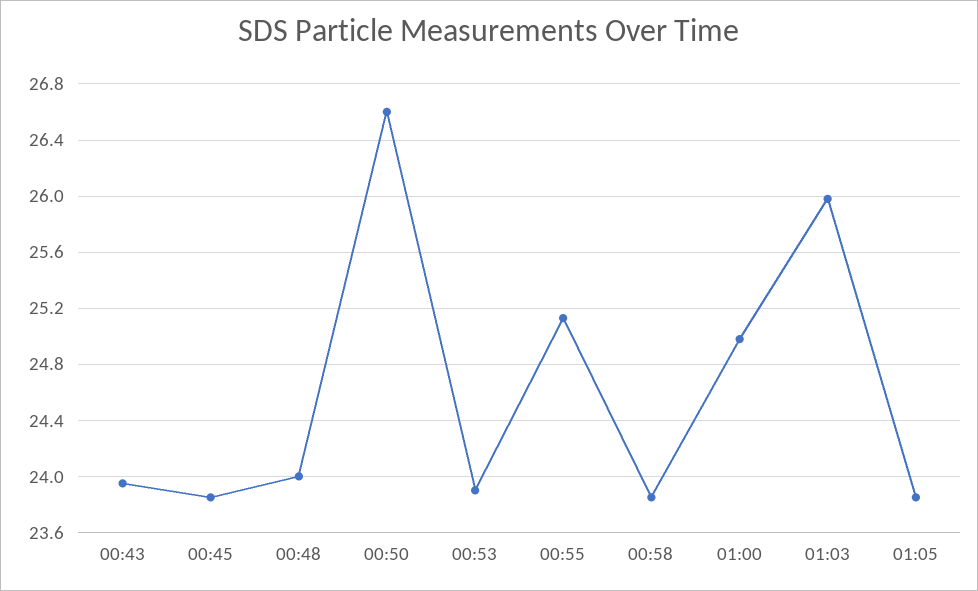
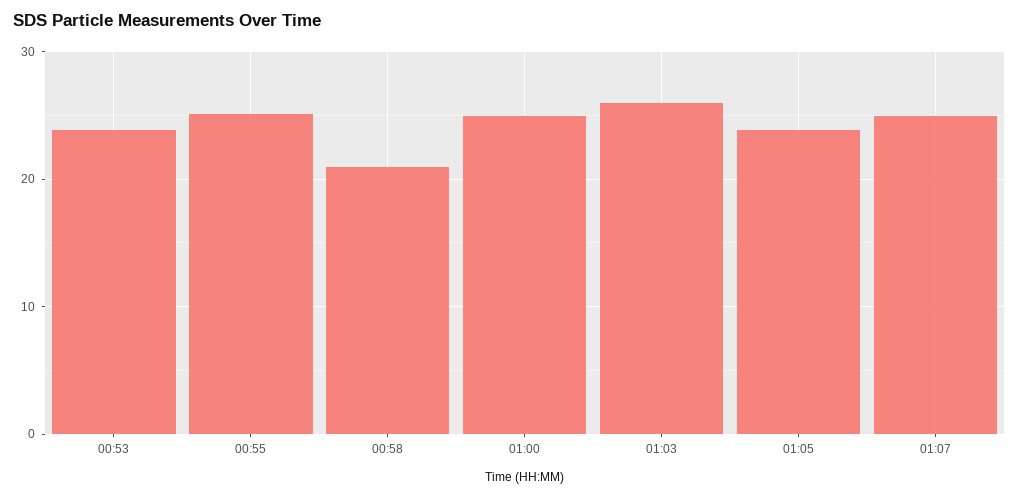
00:43: 23.95 -> none
00:45: 23.85 -> none
00:48: 24 -> none
00:50: 26.6 -> none
00:58: 23.85 -> 21
01:07: none -> 25

